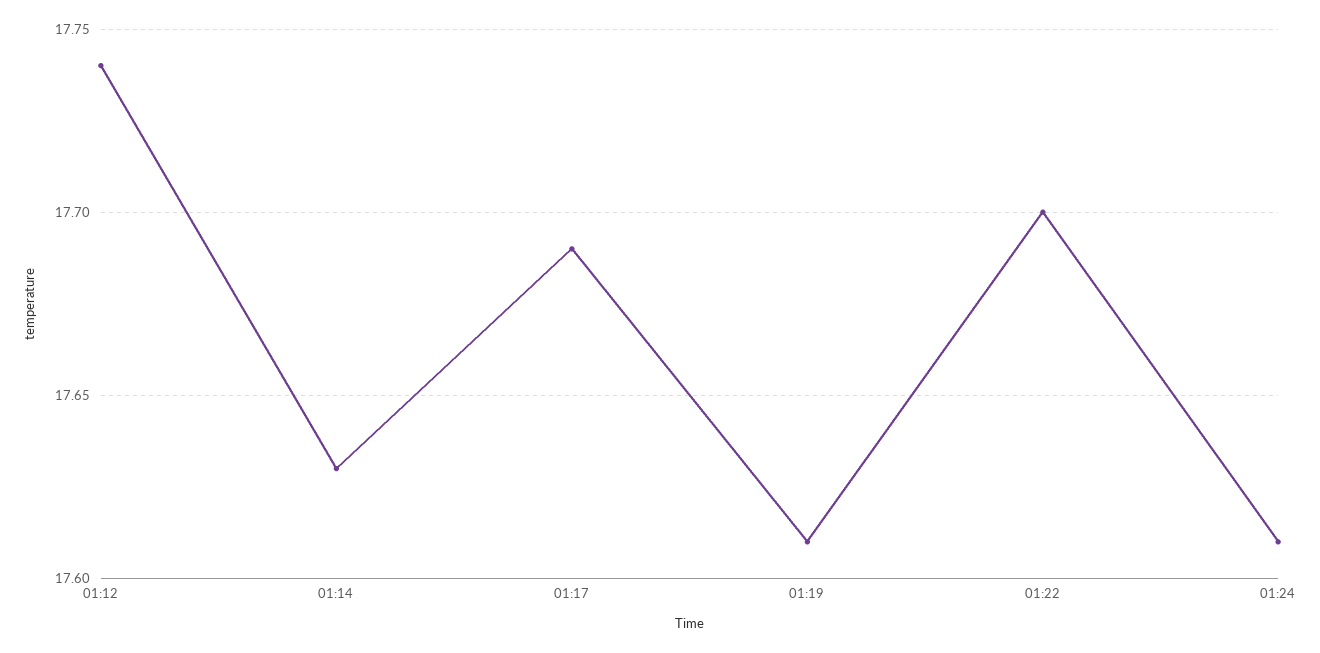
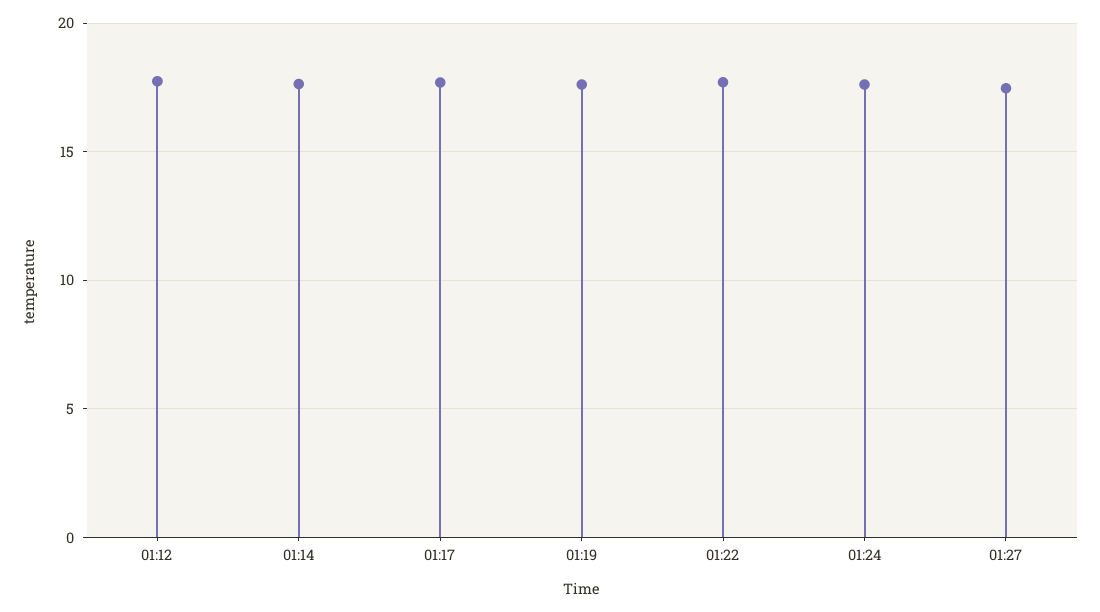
01:27: none -> 17.5

